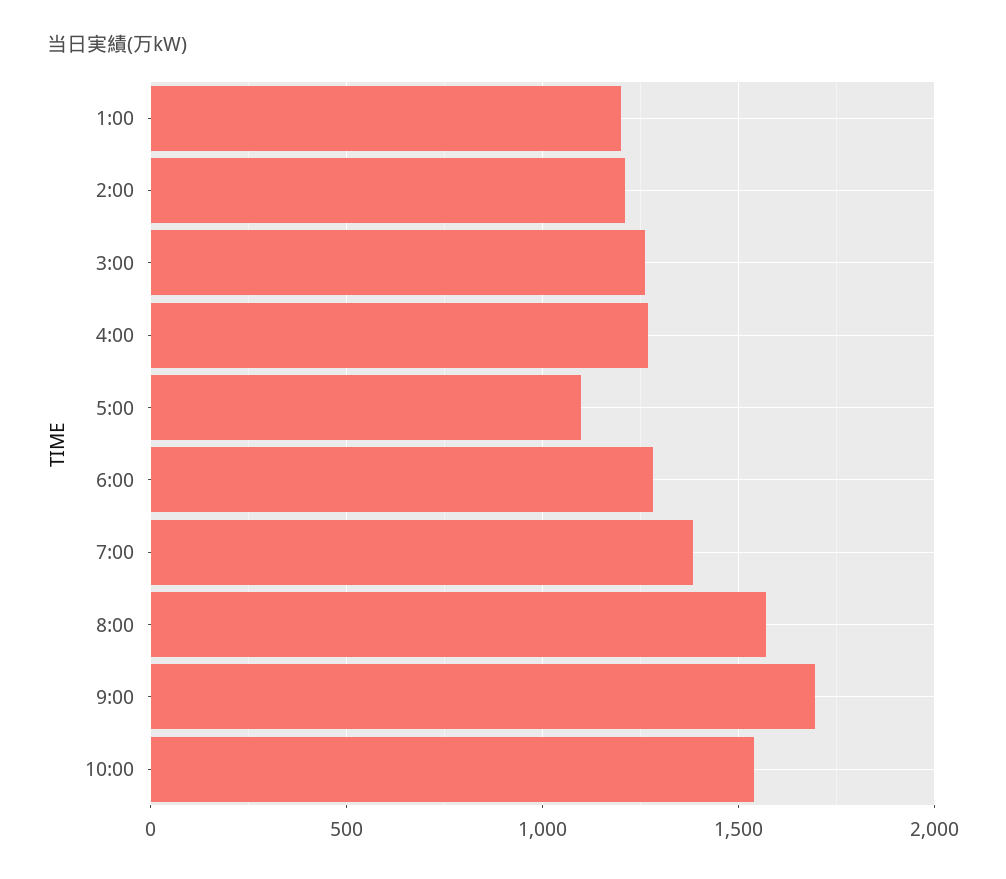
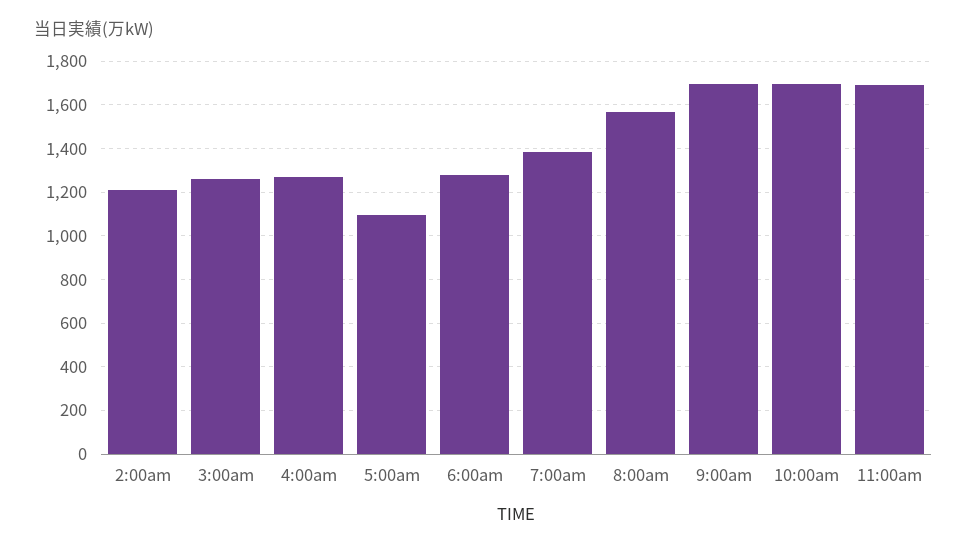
1:00: 1200 -> none
10:00: 1550 -> 1700
11:00am: none -> 1700

